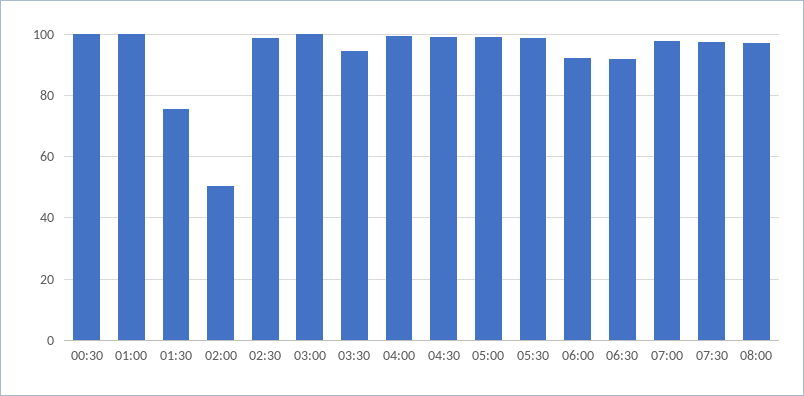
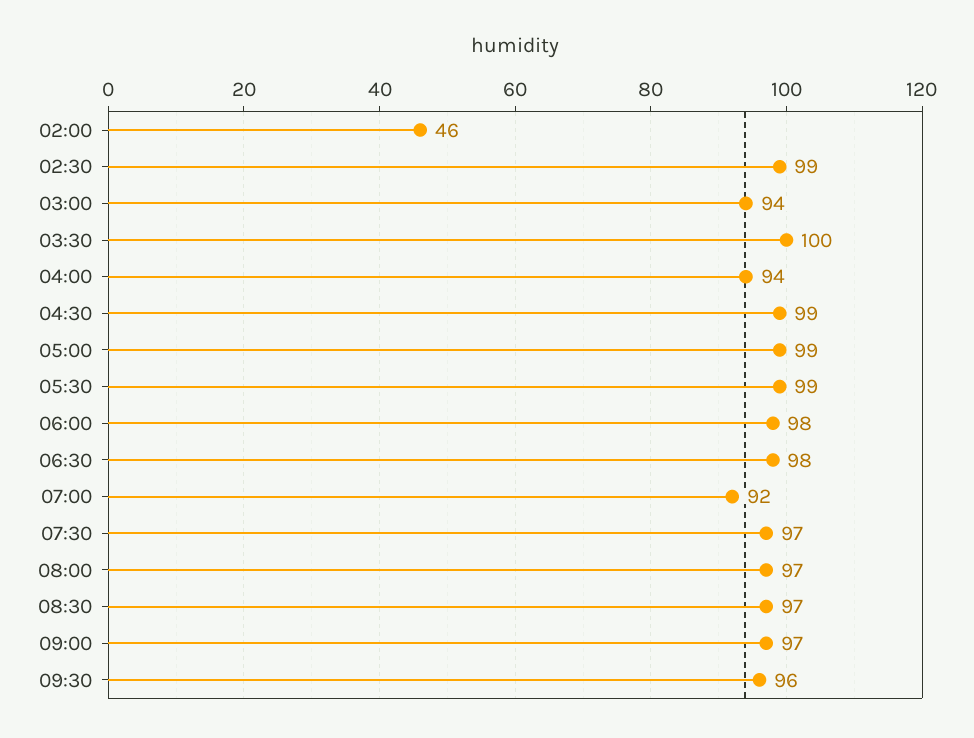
00:30: 100 -> none
01:00: 100 -> none
01:30: 76 -> none
02:00: 50 -> 46
03:00: 100 -> 94
03:30: 94 -> 100
04:00: 100 -> 94
06:00: 92 -> 98
06:30: 92 -> 98
07:00: 98 -> 92
08:30: none -> 97
09:00: none -> 97
09:30: none -> 96

